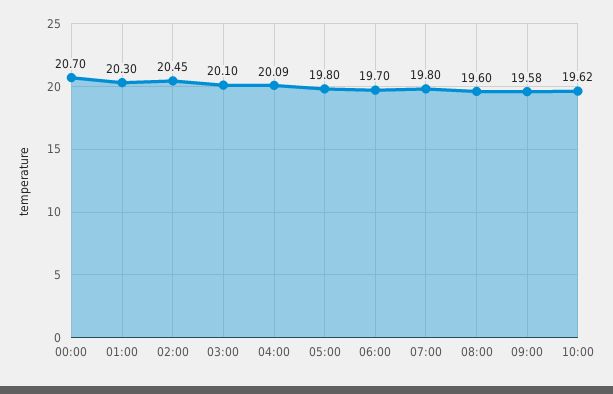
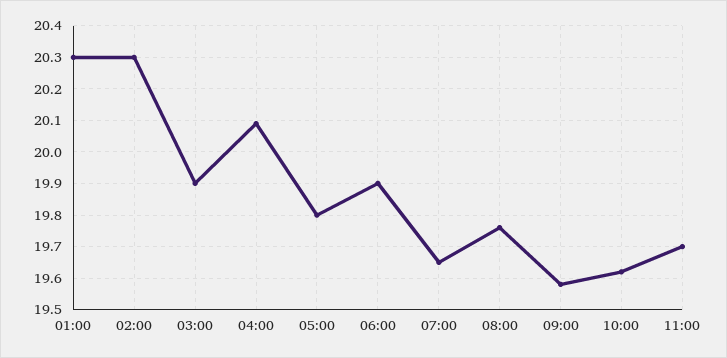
00:00: 20.7 -> none
02:00: 20.45 -> 20.3
03:00: 20.1 -> 19.9
06:00: 19.7 -> 19.9
07:00: 19.8 -> 19.65
08:00: 19.6 -> 19.75
11:00: none -> 19.7

